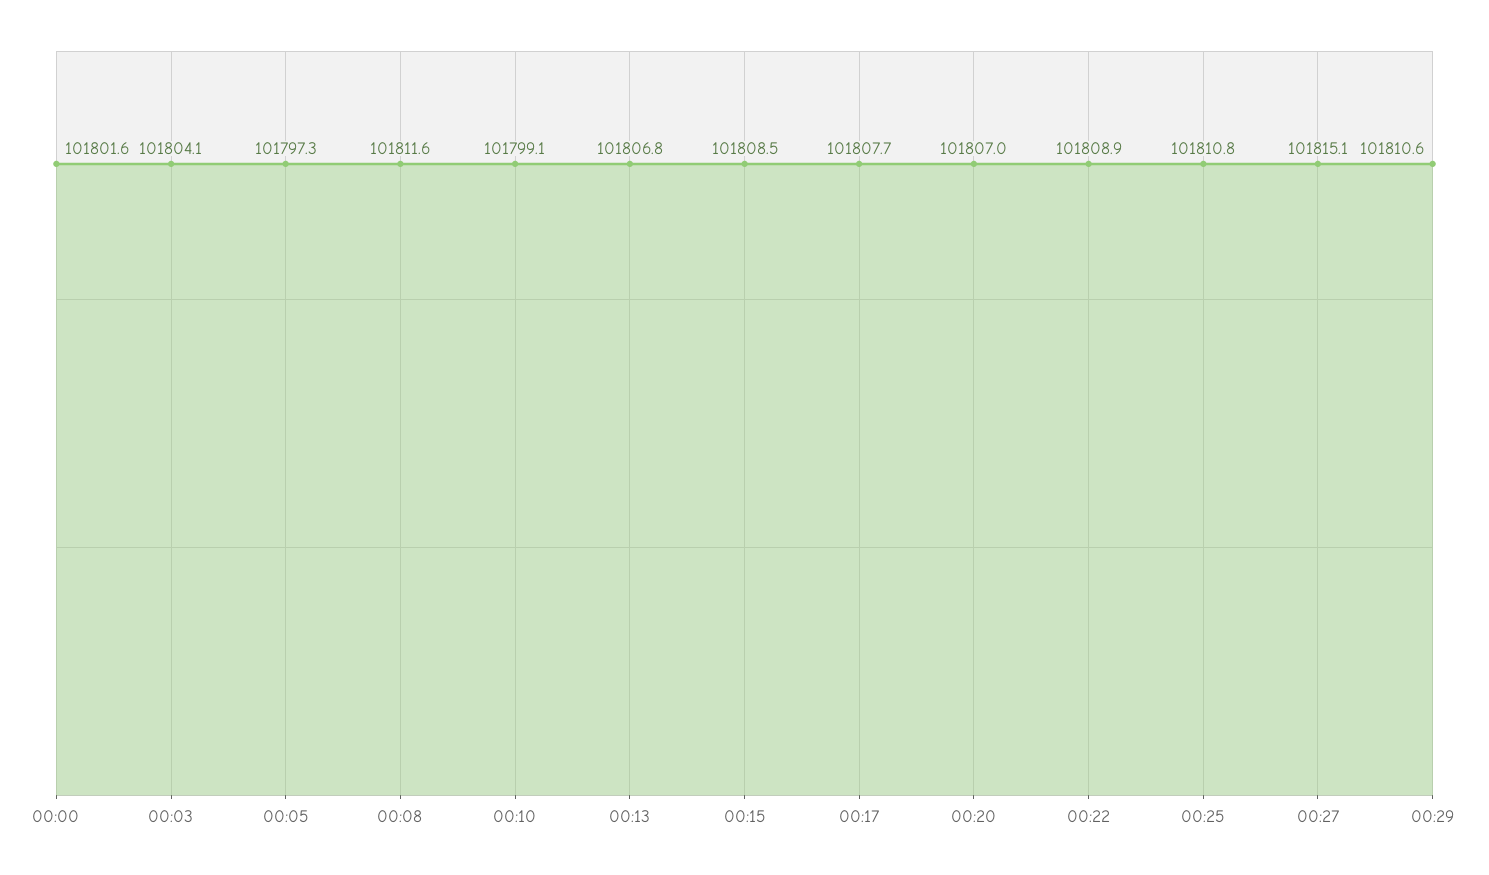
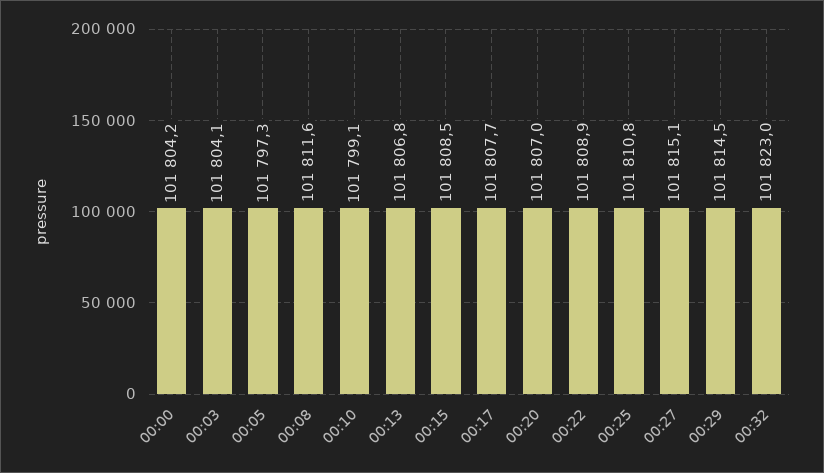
00:00: 101801.6 -> 101804.2
00:29: 101810.6 -> 101814.5
00:32: none -> 101823

